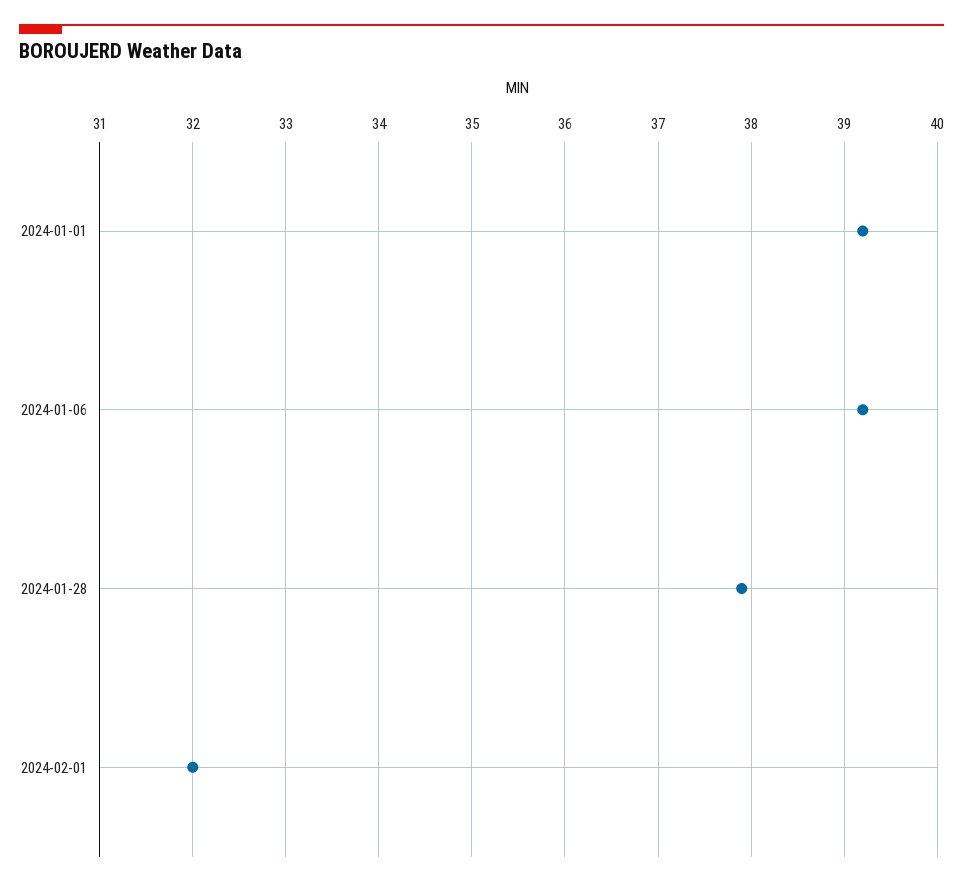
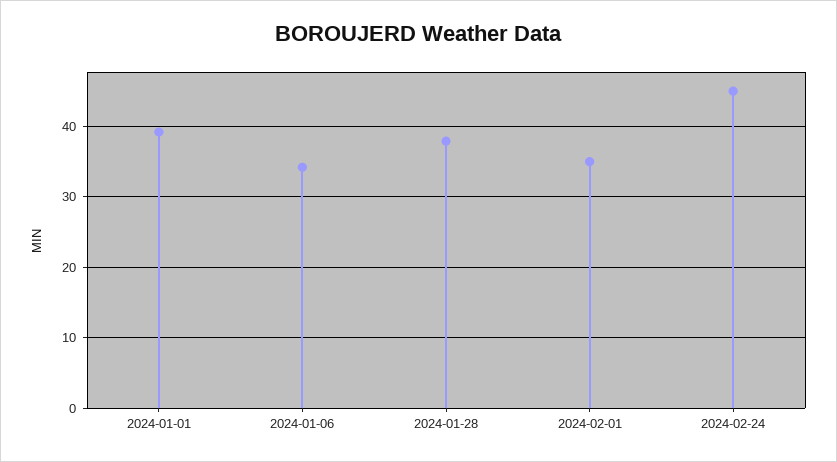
2024-01-06: 39.2 -> 34
2024-02-01: 32 -> 35
2024-02-24: none -> 45

